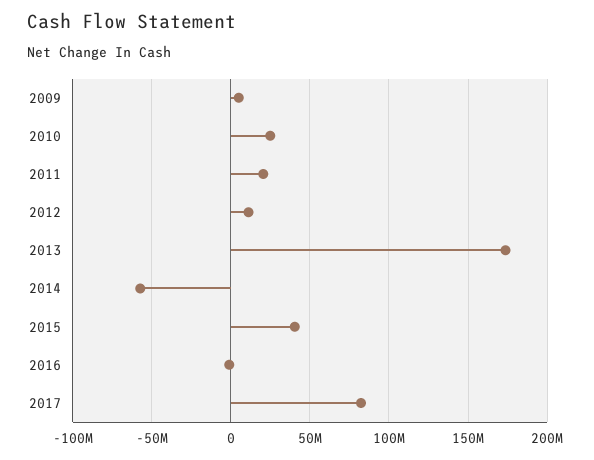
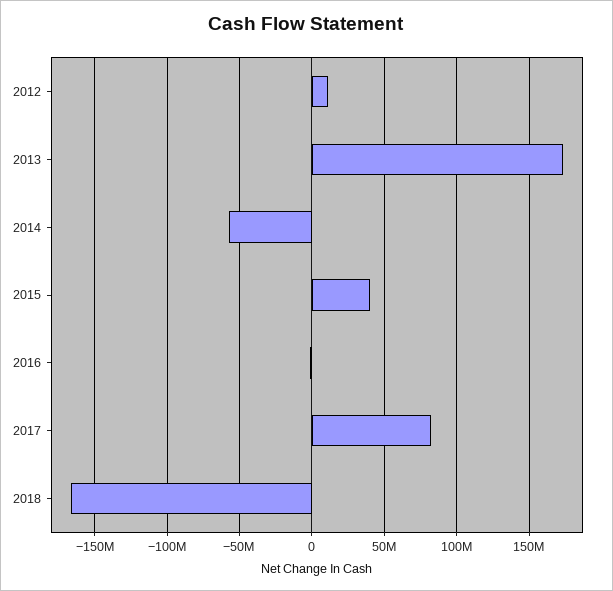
2009: 5000000 -> none
2010: 25000000 -> none
2011: 20000000 -> none
2018: none -> -165000000

